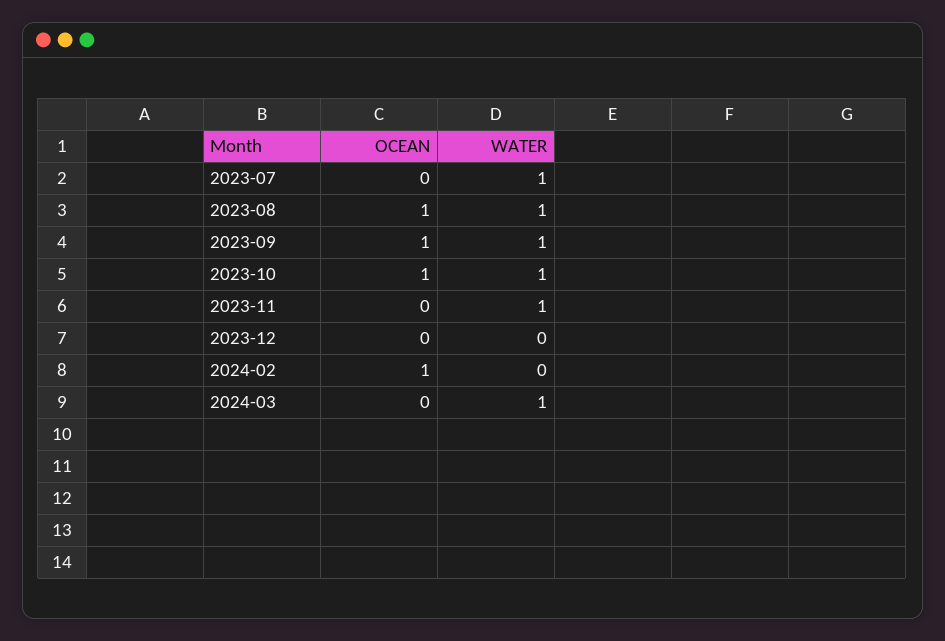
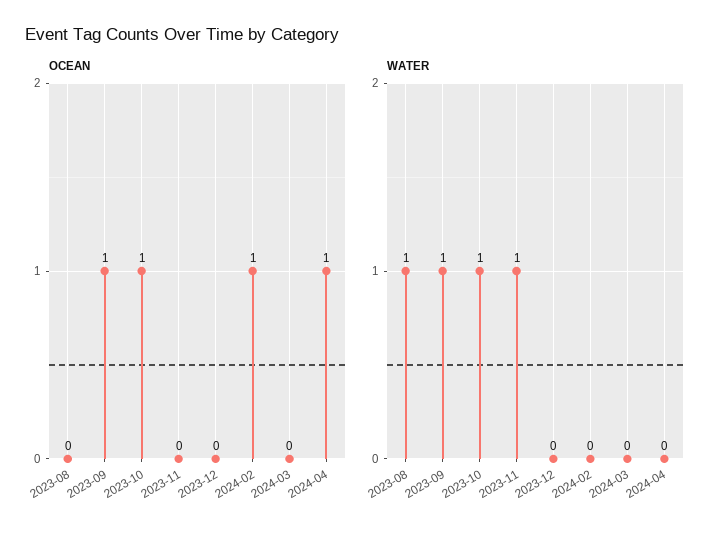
OCEAN, 2023-07: 0 -> none
WATER, 2023-07: 1 -> none
OCEAN, 2023-08: 1 -> 0
WATER, 2024-03: 1 -> 0
OCEAN, 2024-04: none -> 1
WATER, 2024-04: none -> 0

